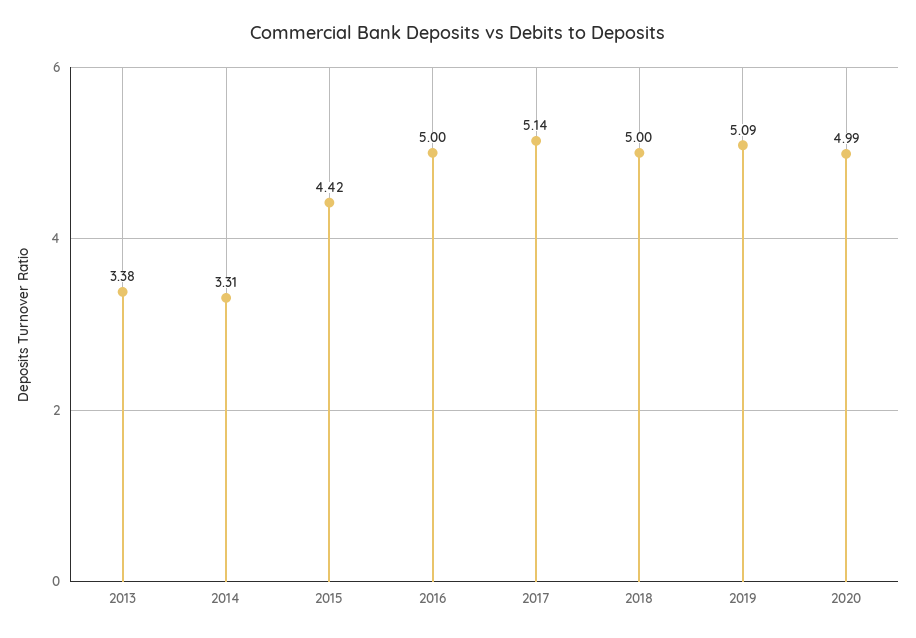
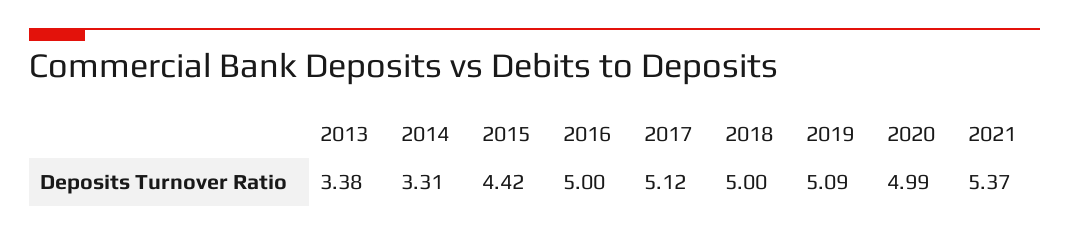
2017: 5.14 -> 5.12
2021: none -> 5.37

